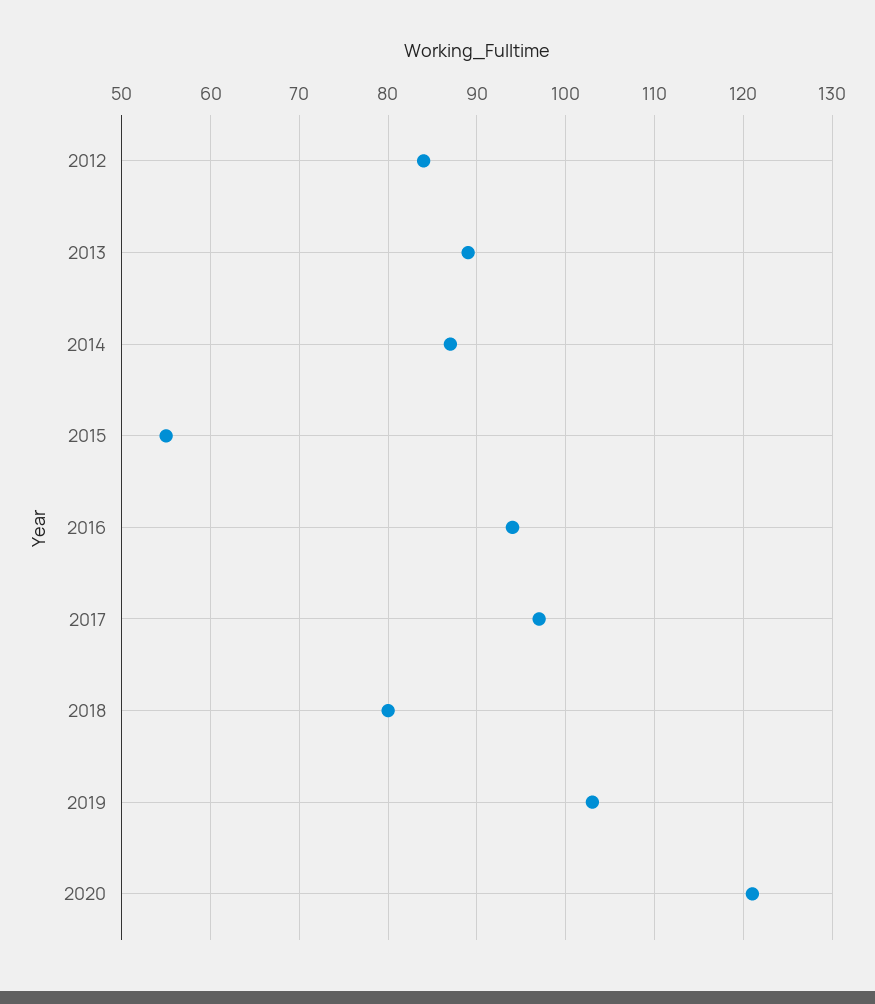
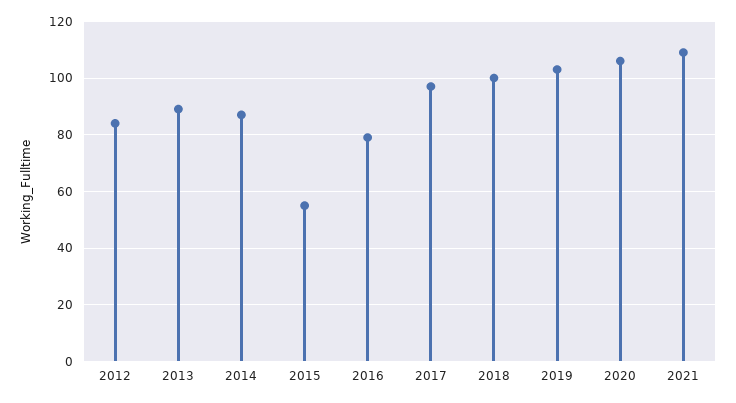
2016: 94 -> 80
2018: 80 -> 100
2020: 121 -> 105
2021: none -> 110

